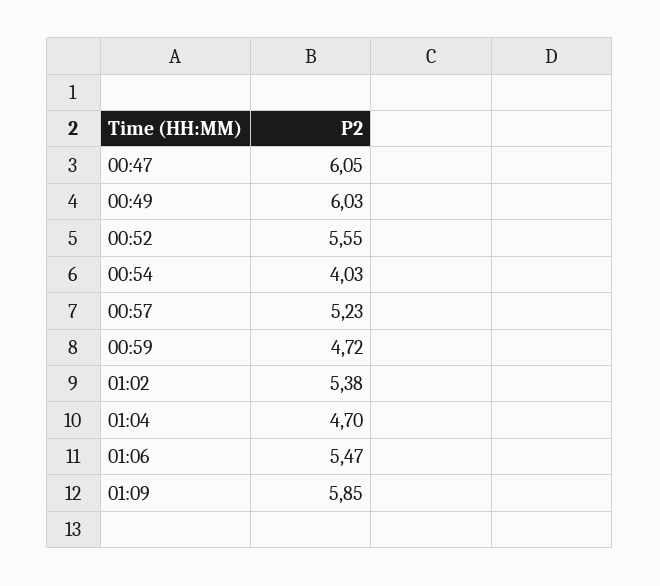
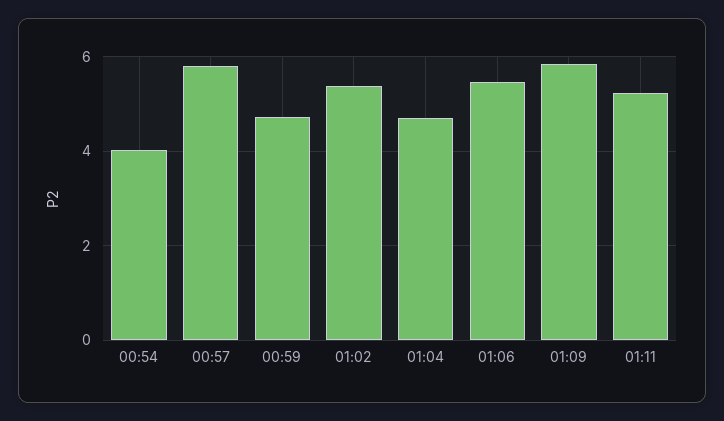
00:47: 6.05 -> none
00:49: 6.03 -> none
00:52: 5.55 -> none
00:57: 5.23 -> 5.8
01:11: none -> 5.2

